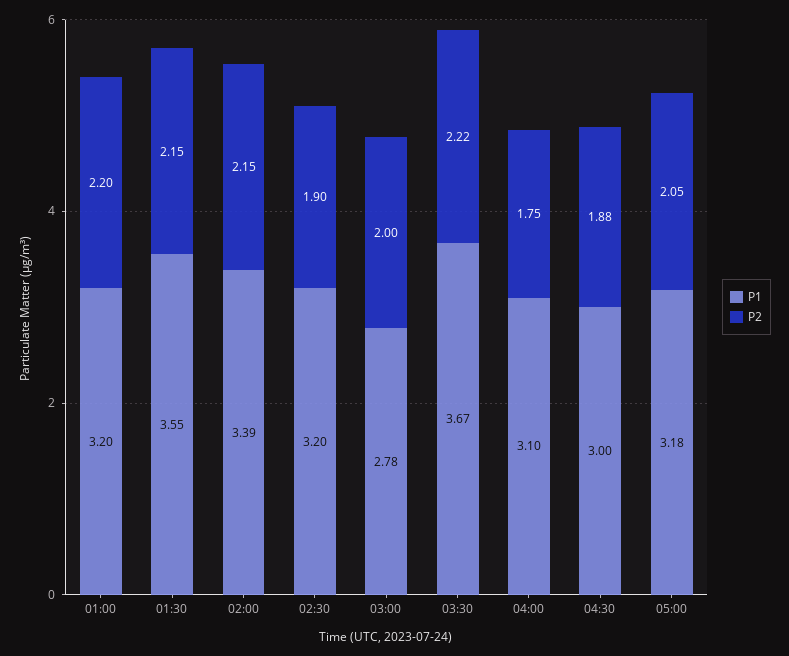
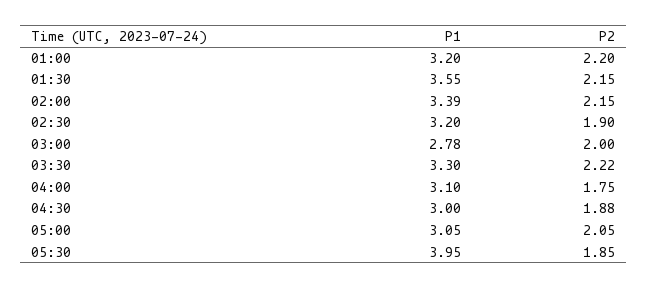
P1, 03:30: 3.67 -> 3.3
P1, 05:00: 3.18 -> 3.05
P1, 05:30: none -> 3.95
P2, 05:30: none -> 1.85

